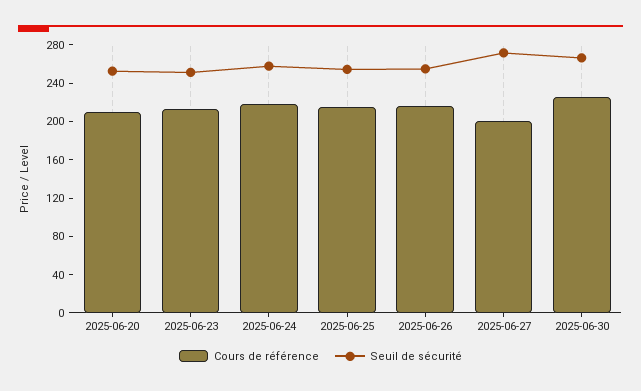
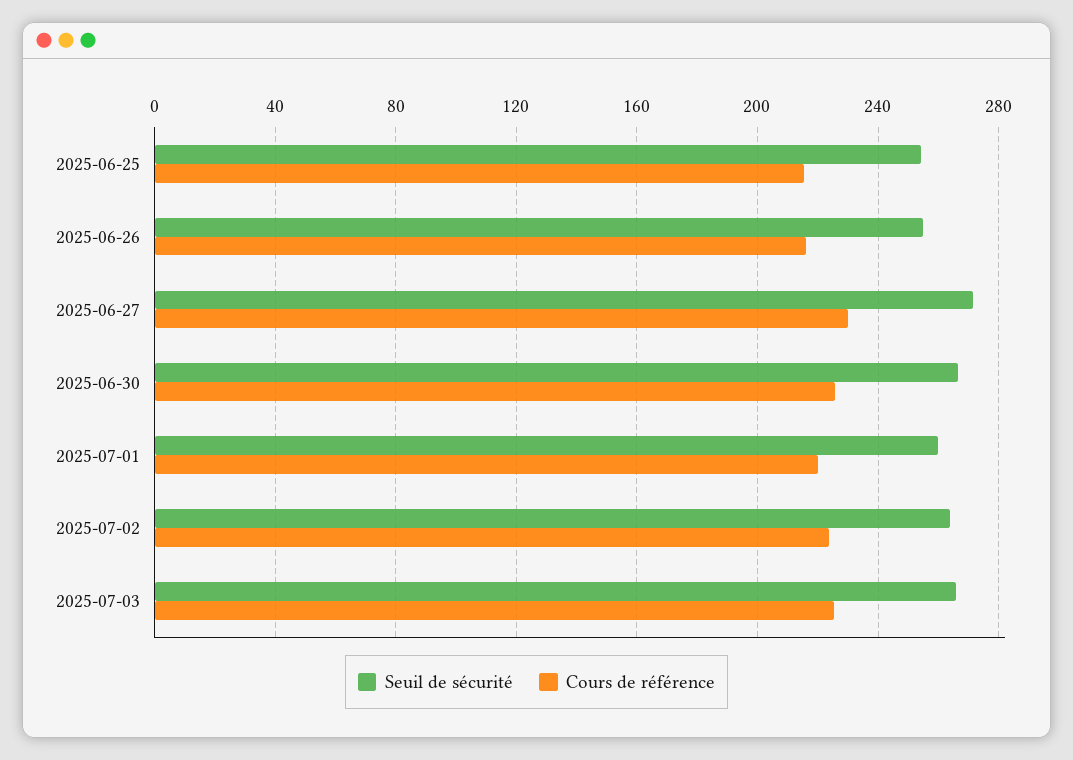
Cours de référence, 2025-06-20: 210 -> none
Seuil de sécurité, 2025-06-20: 250 -> none
Cours de référence, 2025-06-23: 210 -> none
Seuil de sécurité, 2025-06-23: 250 -> none
Cours de référence, 2025-06-24: 220 -> none
Seuil de sécurité, 2025-06-24: 260 -> none
Cours de référence, 2025-06-27: 200 -> 230
Seuil de sécurité, 2025-07-01: none -> 260
Cours de référence, 2025-07-01: none -> 220
Seuil de sécurité, 2025-07-02: none -> 265
Cours de référence, 2025-07-02: none -> 225
Seuil de sécurité, 2025-07-03: none -> 265
Cours de référence, 2025-07-03: none -> 225

